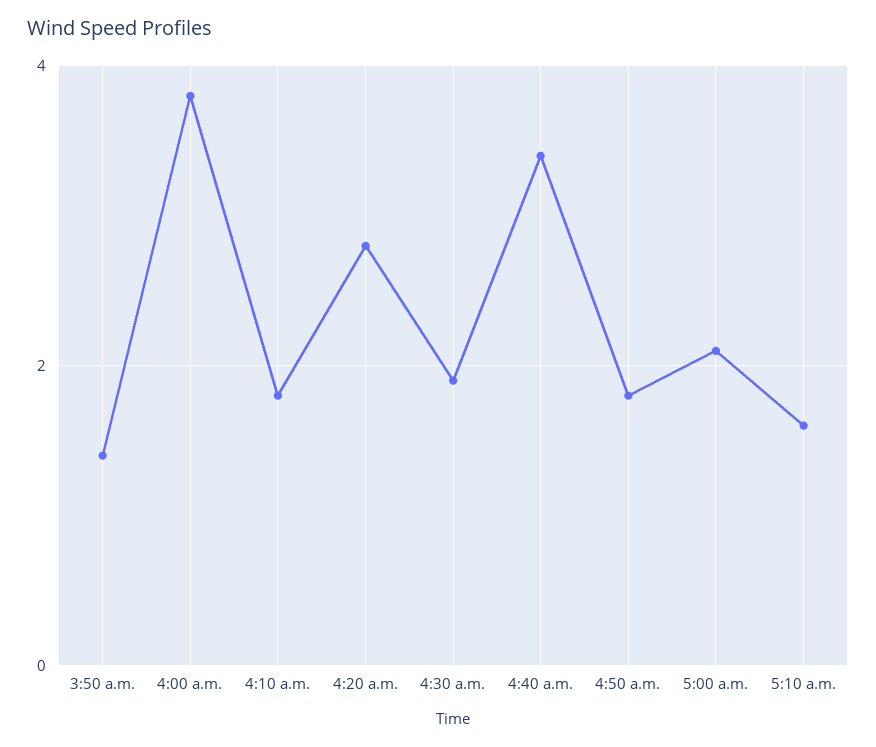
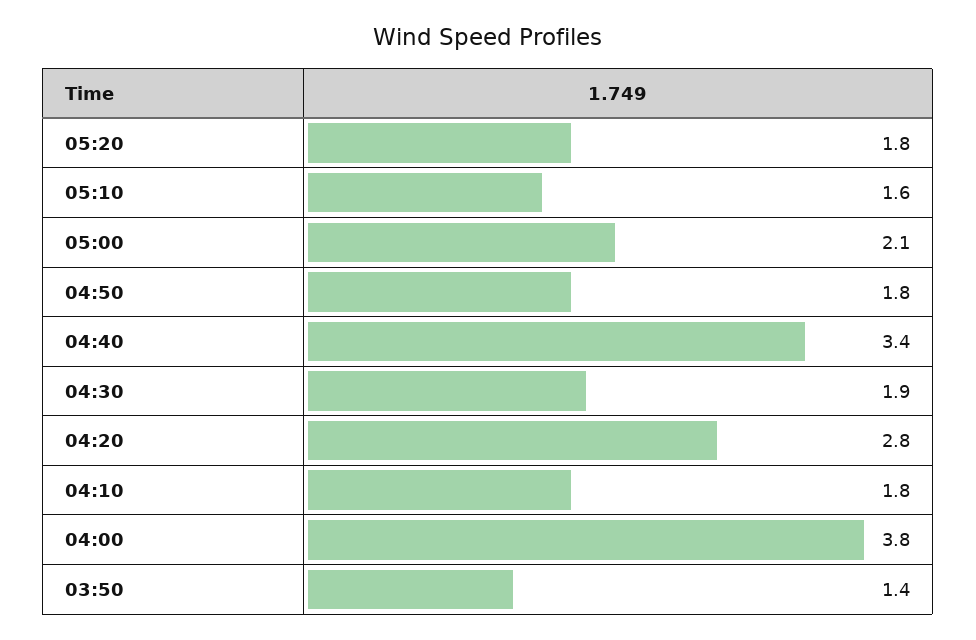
05:20: none -> 1.8

